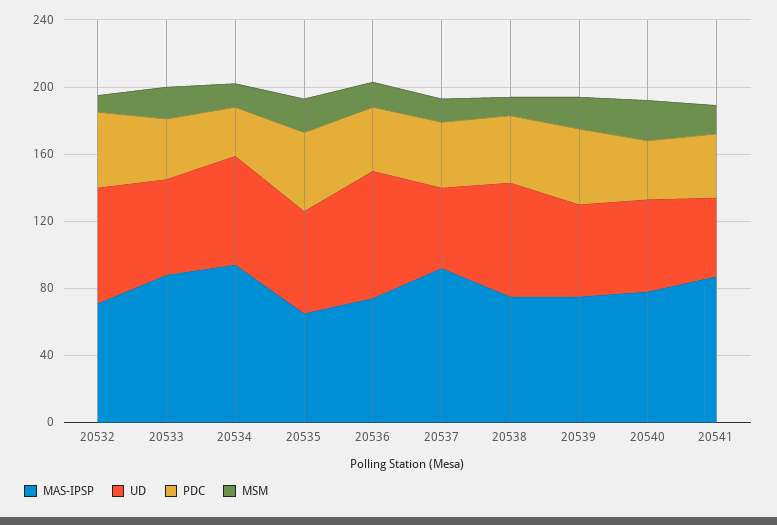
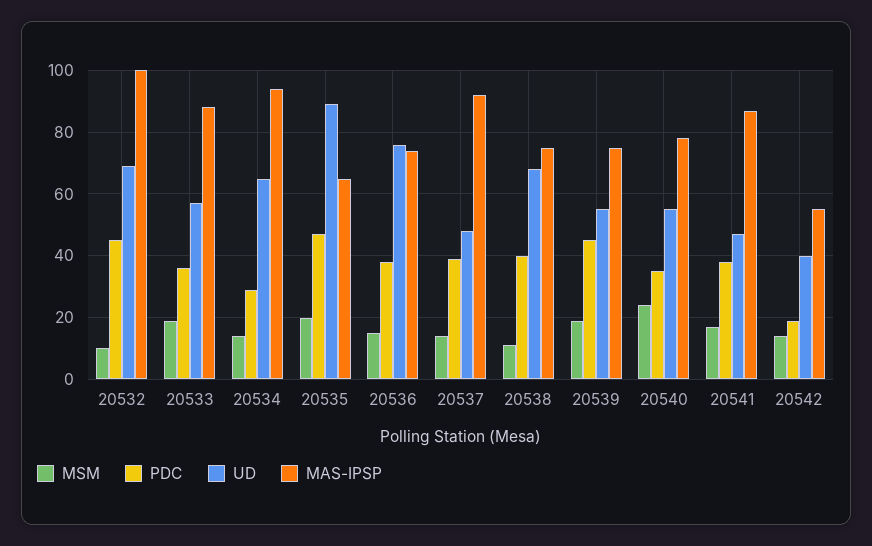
MAS-IPSP, 20532: 70 -> 100
UD, 20535: 60 -> 90
MSM, 20542: none -> 15
PDC, 20542: none -> 20
UD, 20542: none -> 40
MAS-IPSP, 20542: none -> 55

